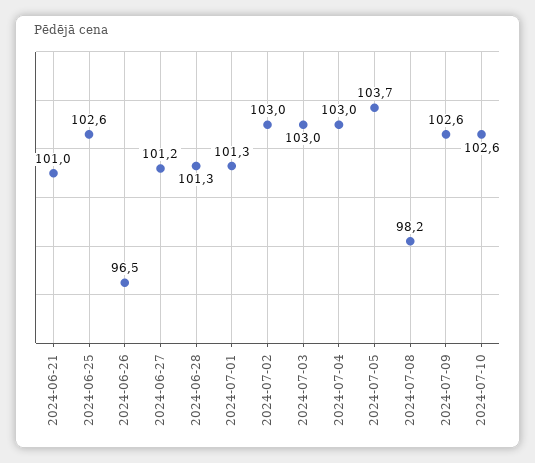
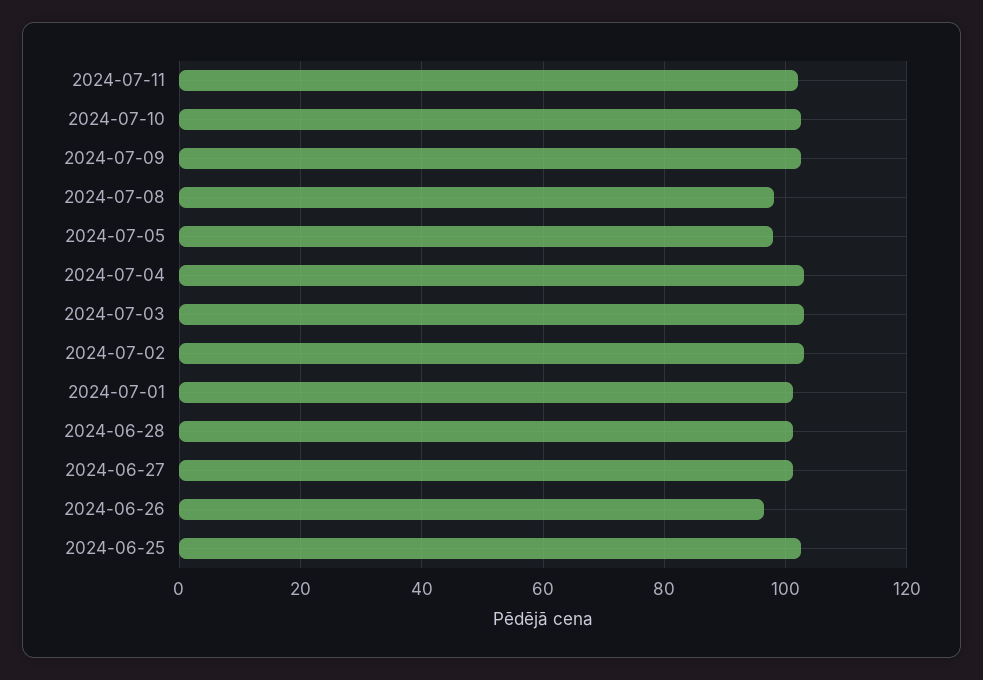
2024-06-21: 101 -> none
2024-07-05: 103.7 -> 98
2024-07-11: none -> 102

